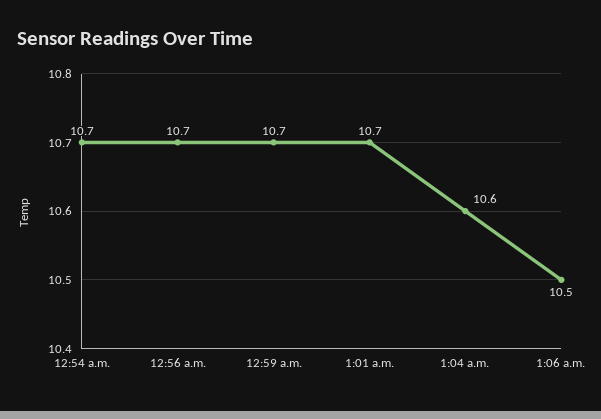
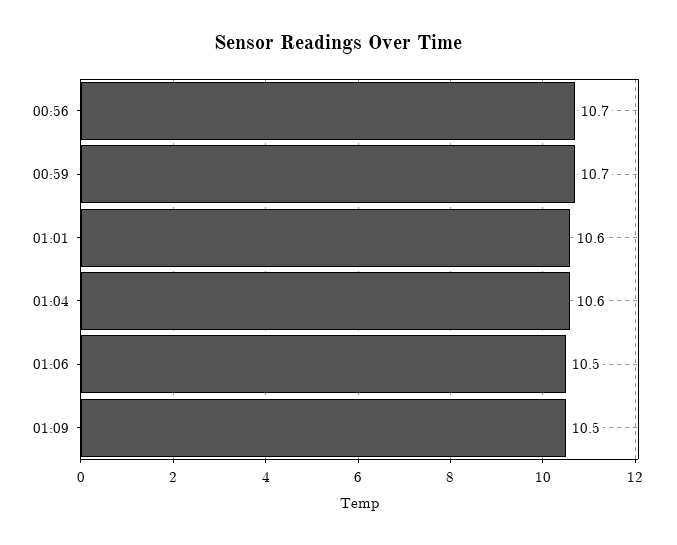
12:54 a.m.: 10.7 -> none
1:01 a.m.: 10.7 -> 10.6
01:09: none -> 10.5

